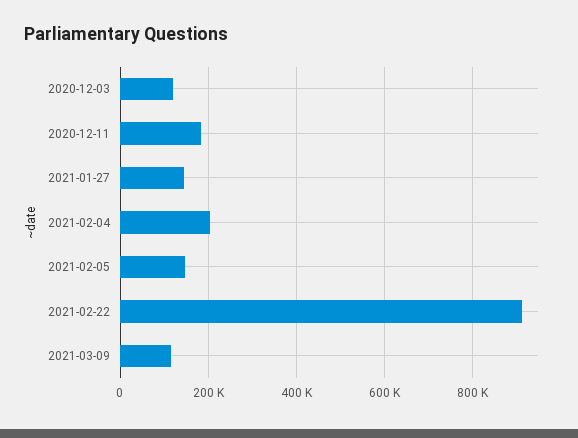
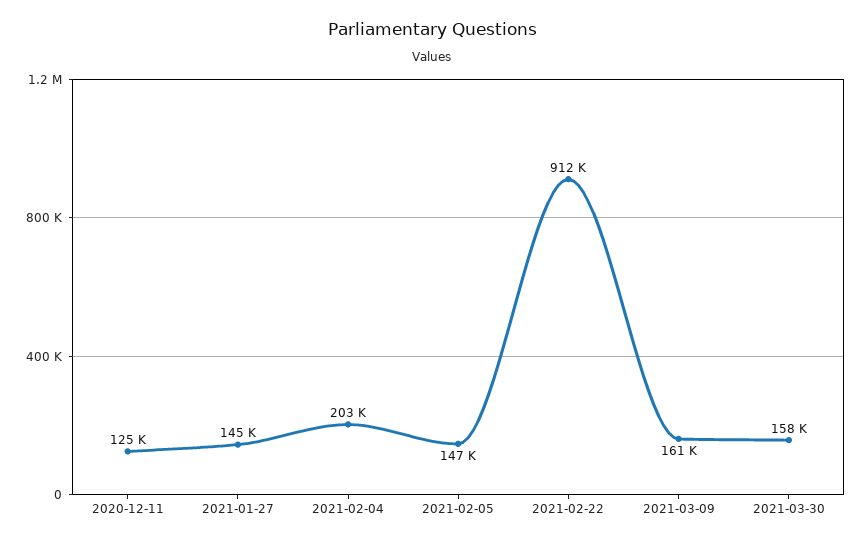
2020-12-03: 120000 -> none
2020-12-11: 180000 -> 125000
2021-03-09: 120000 -> 161000
2021-03-30: none -> 158000

